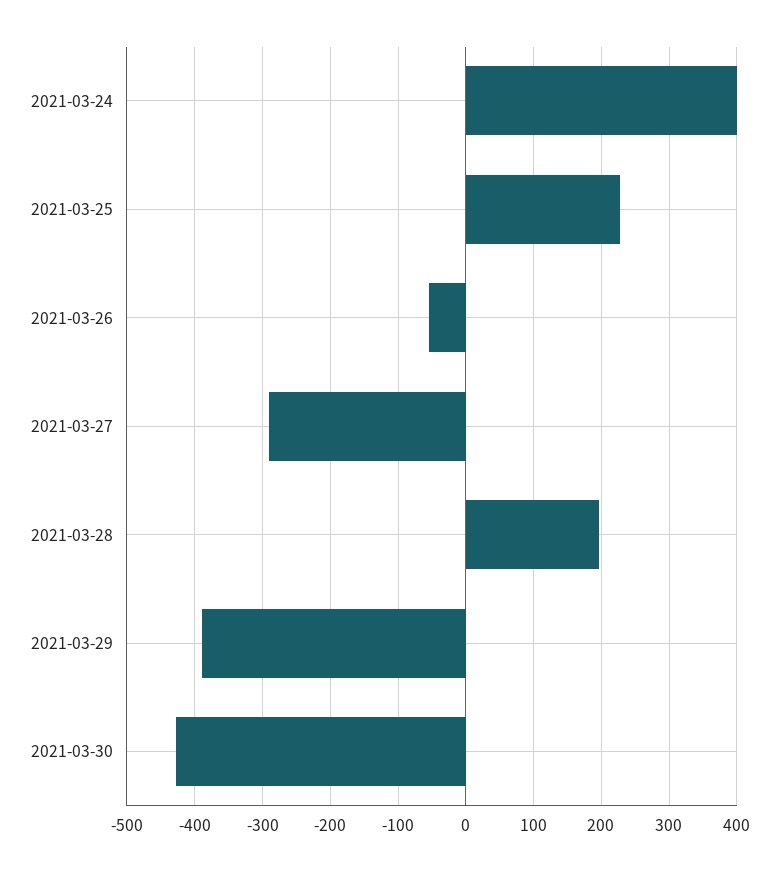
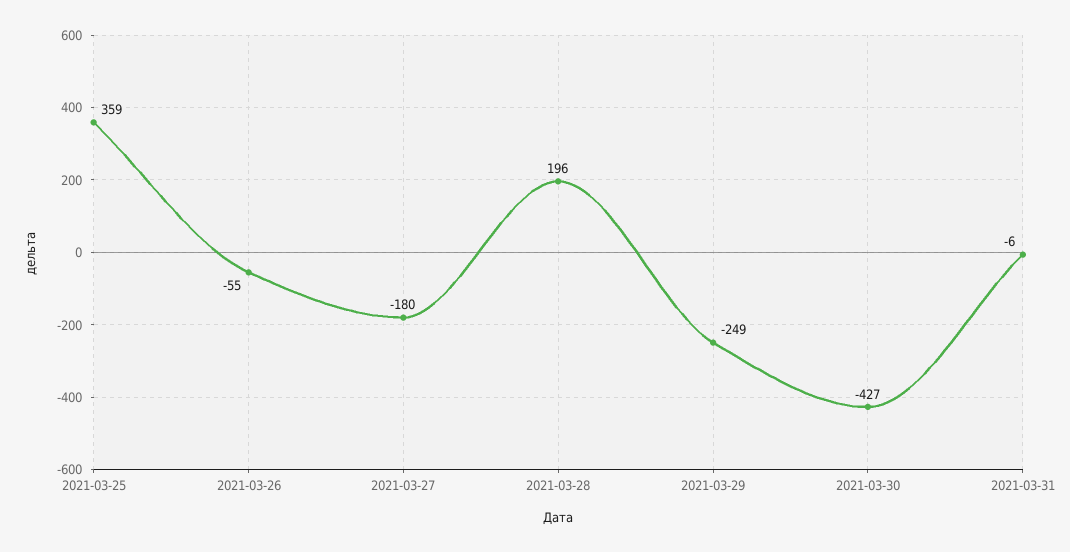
2021-03-24: 400 -> none
2021-03-25: 230 -> 359
2021-03-27: -290 -> -180
2021-03-29: -390 -> -249
2021-03-31: none -> -6

